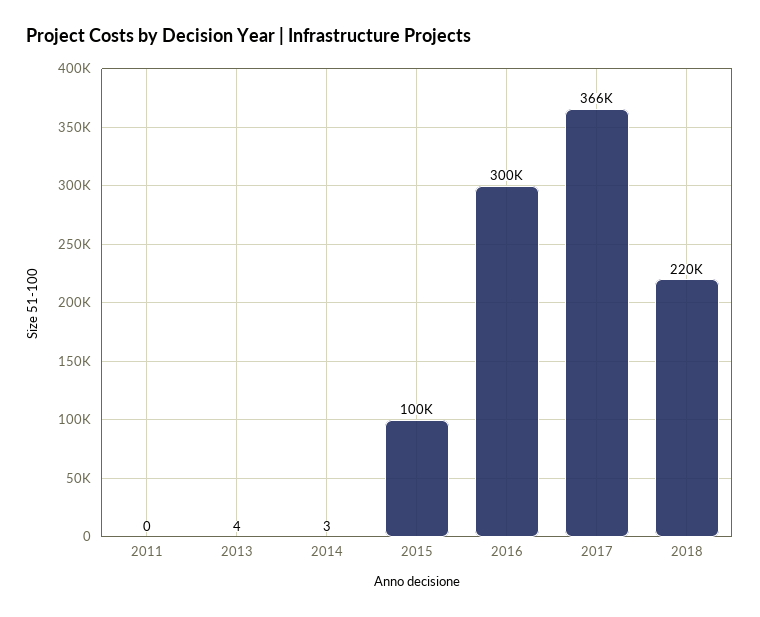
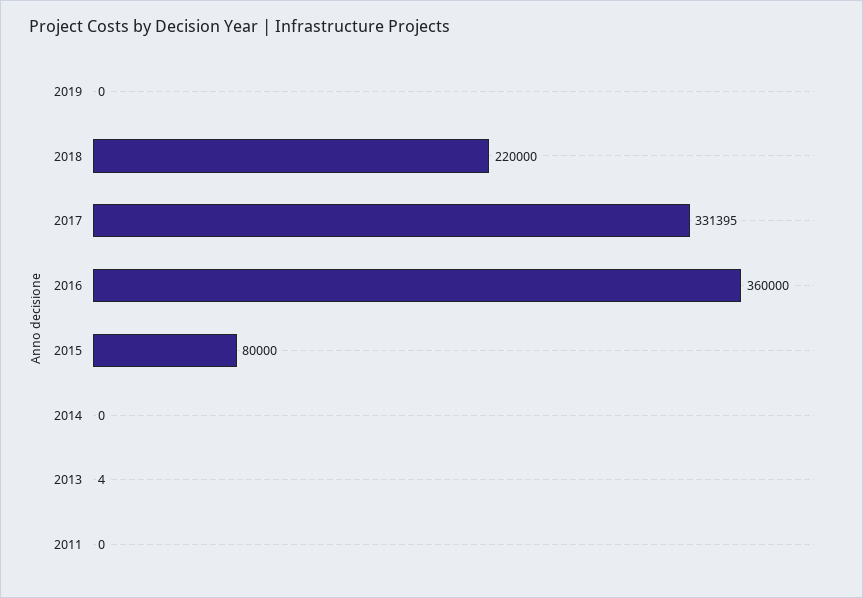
2014: 3 -> 0
2015: 100000 -> 80000
2016: 300000 -> 360000
2017: 366000 -> 331395
2019: none -> 0

